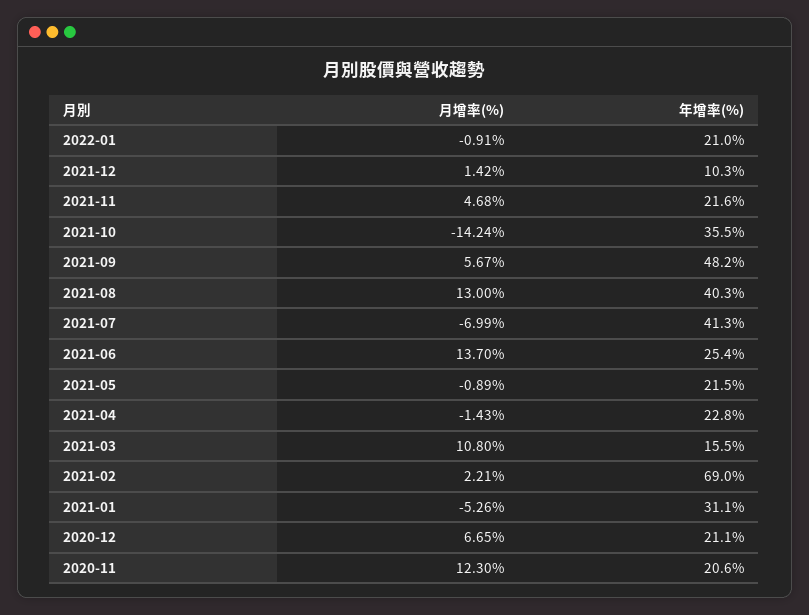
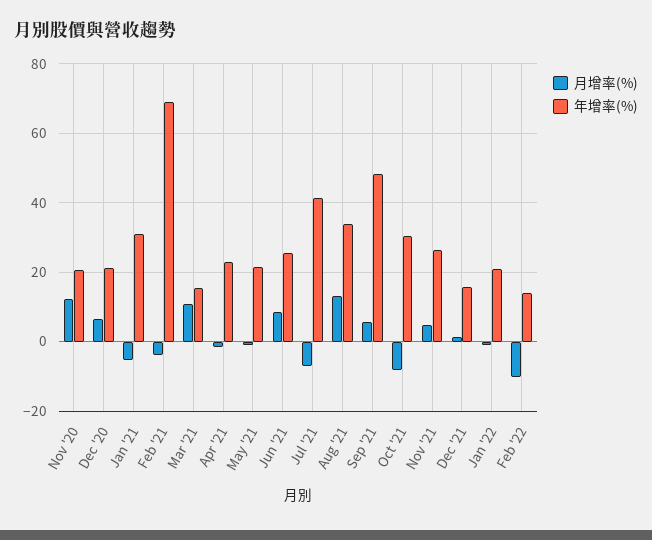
年增率(%), 2021-12: 10.3 -> 16
年增率(%), 2021-11: 21.6 -> 26
月增率(%), 2021-10: -14.24 -> -8
年增率(%), 2021-10: 35.5 -> 30
年增率(%), 2021-08: 40.3 -> 34
月增率(%), 2021-06: 13.7 -> 8
月增率(%), 2021-02: 2.21 -> -4
月增率(%), Feb '22: none -> -10
年增率(%), Feb '22: none -> 14

